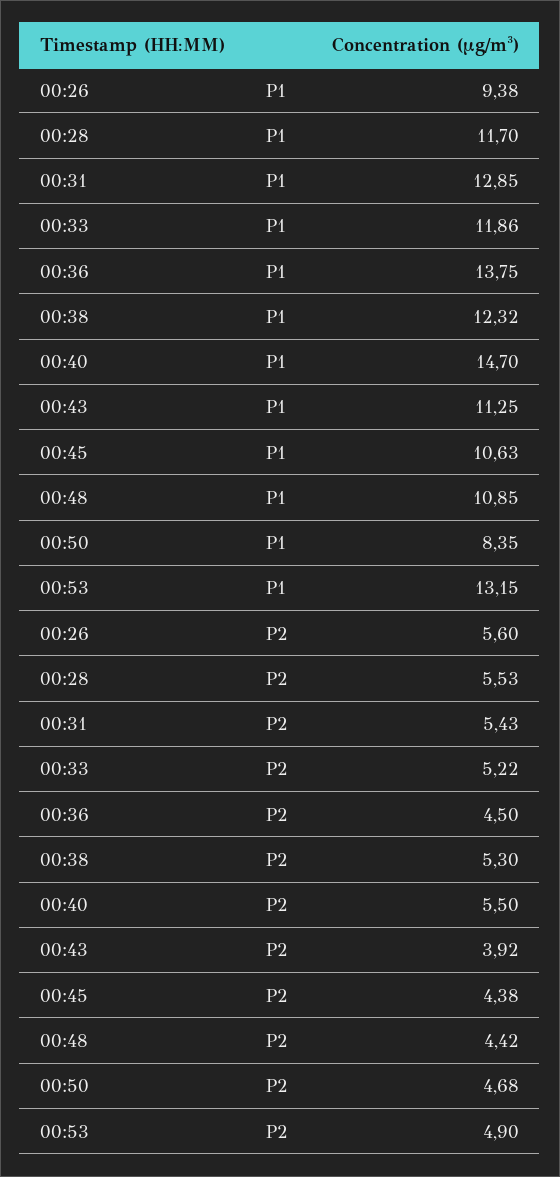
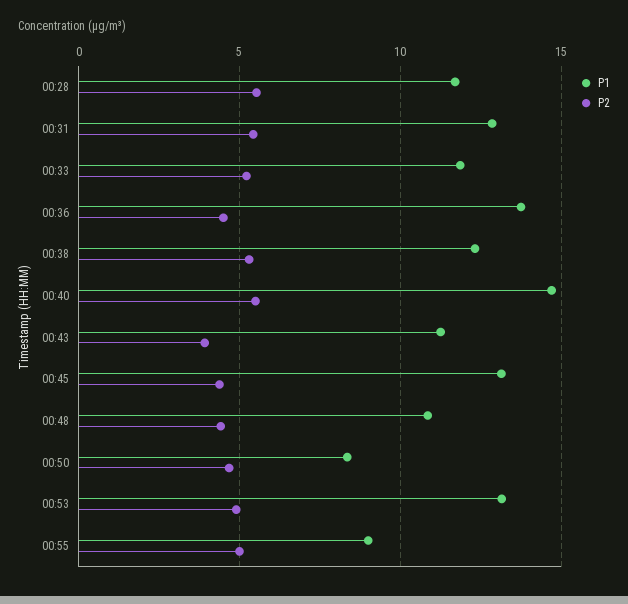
P1, 00:26: 9.38 -> none
P1, 00:45: 10.63 -> 13
P2, 00:26: 5.6 -> none
P1, 00:55: none -> 9
P2, 00:55: none -> 5

